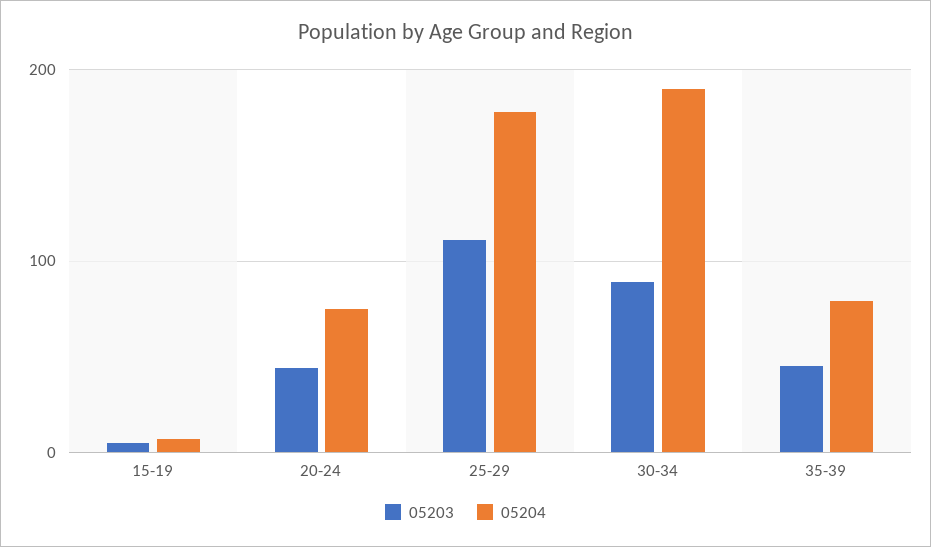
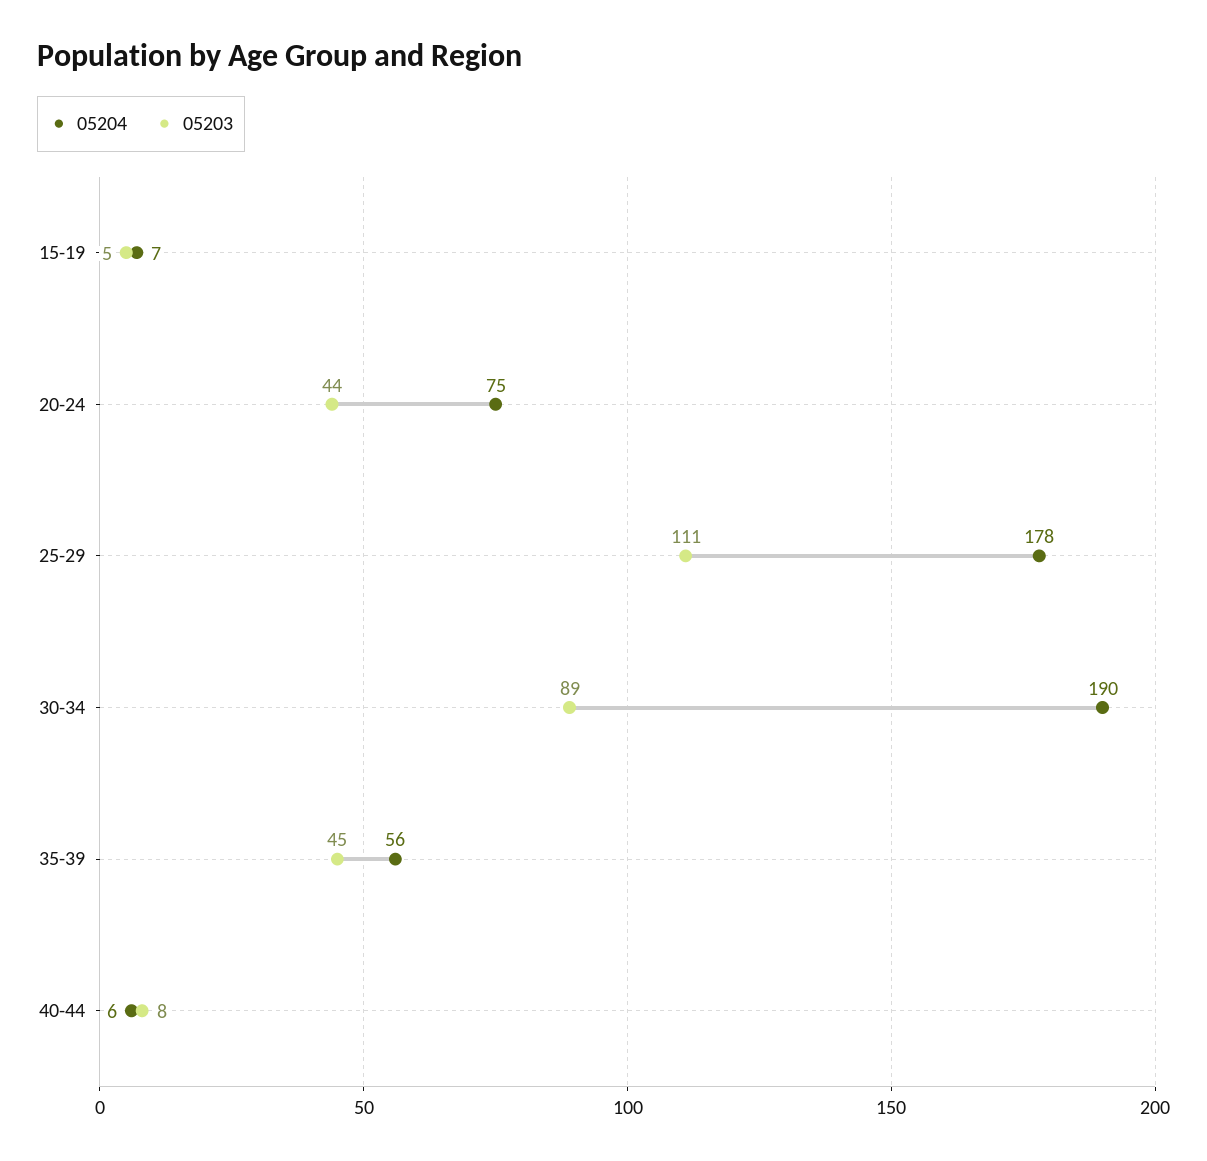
05204, 35-39: 80 -> 56
05204, 40-44: none -> 6
05203, 40-44: none -> 8

